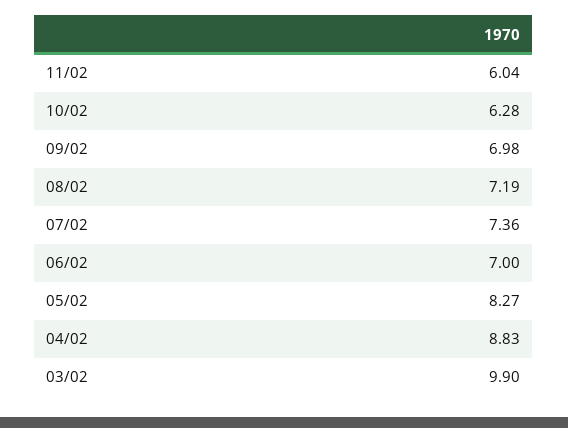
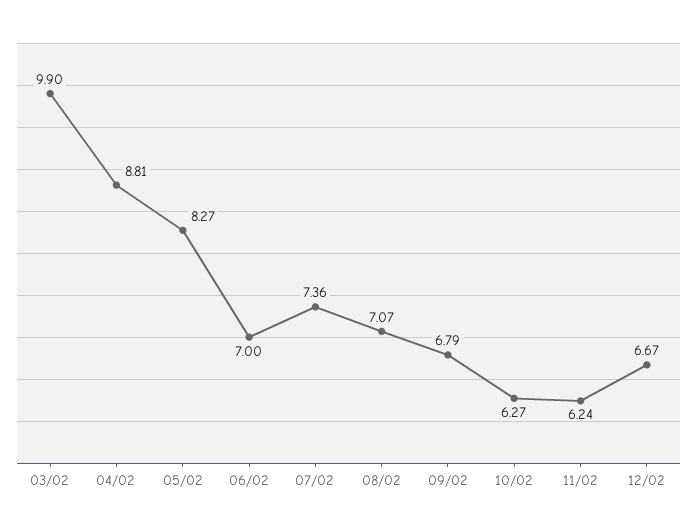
11/02: 6.04 -> 6.24
10/02: 6.28 -> 6.27
09/02: 6.98 -> 6.79
08/02: 7.19 -> 7.07
04/02: 8.83 -> 8.81
12/02: none -> 6.67

